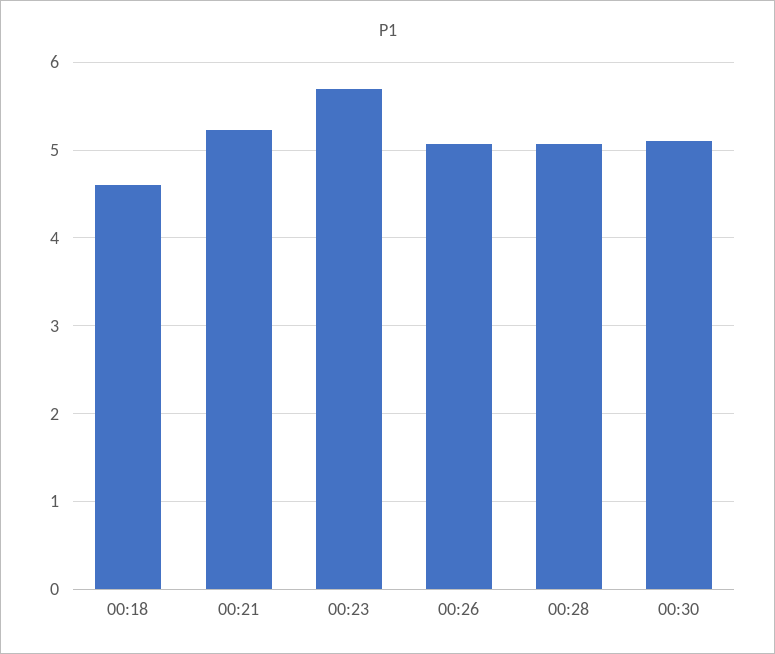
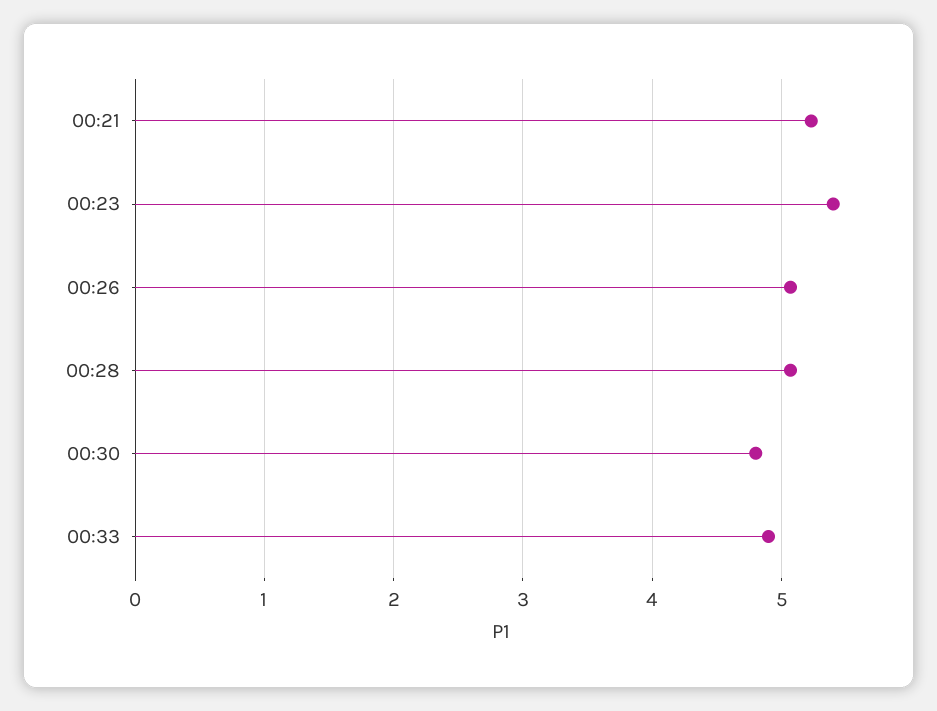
00:18: 4.6 -> none
00:23: 5.7 -> 5.4
00:30: 5.1 -> 4.8
00:33: none -> 4.9

